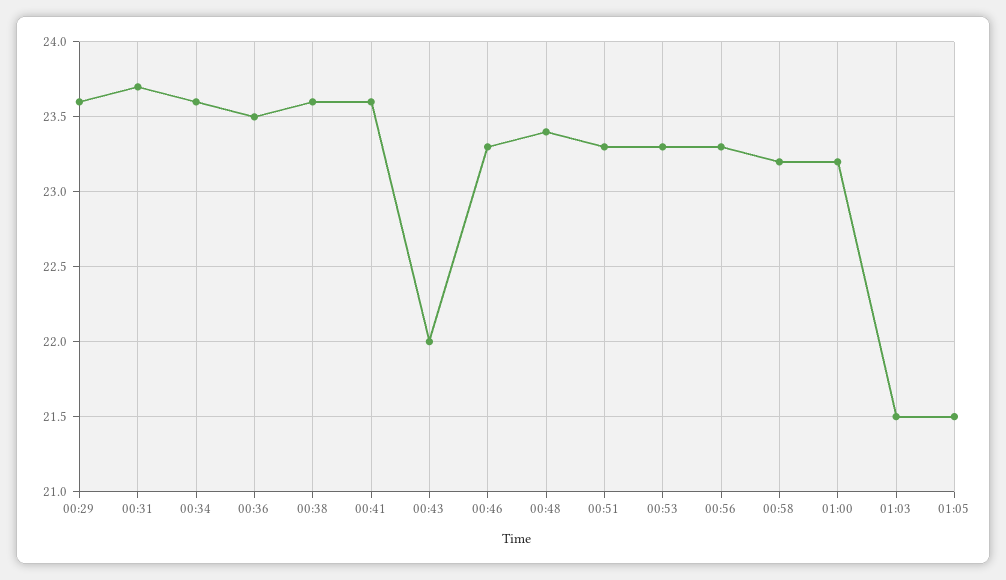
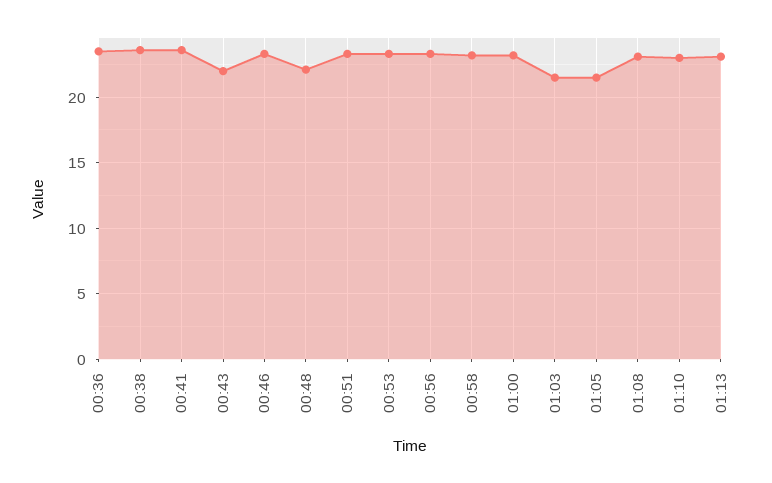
00:29: 23.6 -> none
00:31: 23.7 -> none
00:34: 23.6 -> none
00:48: 23.4 -> 22
01:08: none -> 23
01:10: none -> 23
01:13: none -> 23

